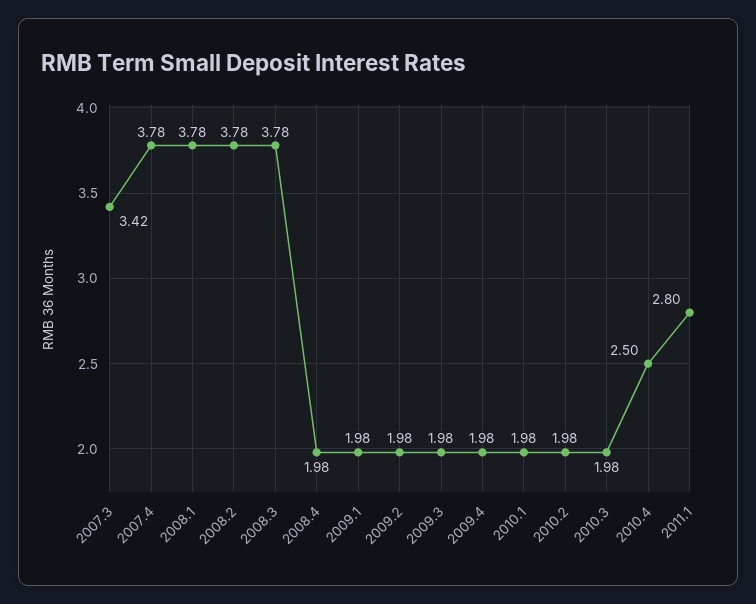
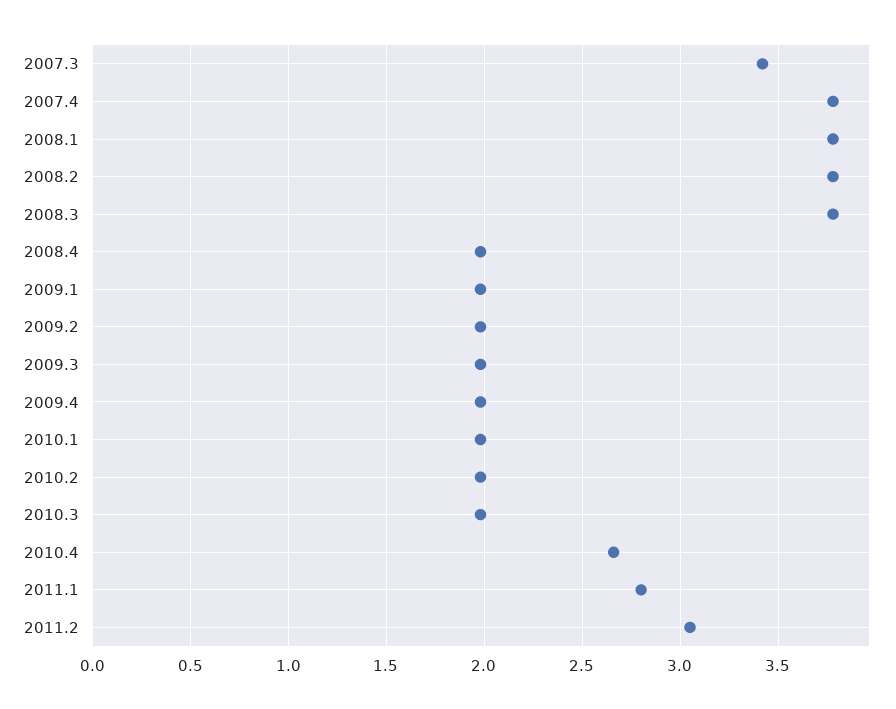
2010.4: 2.5 -> 2.65
2011.2: none -> 3.05

